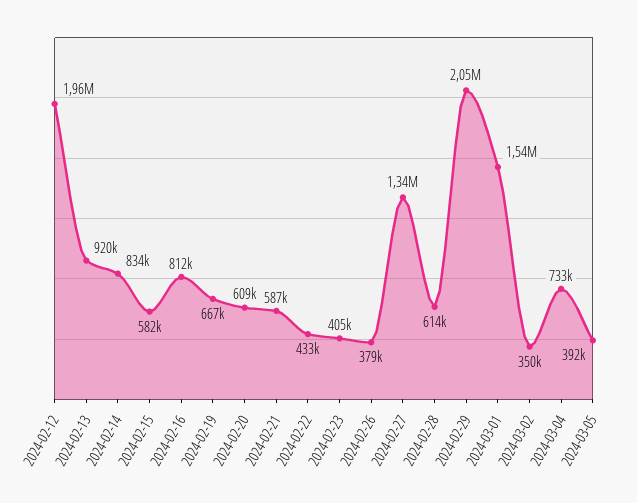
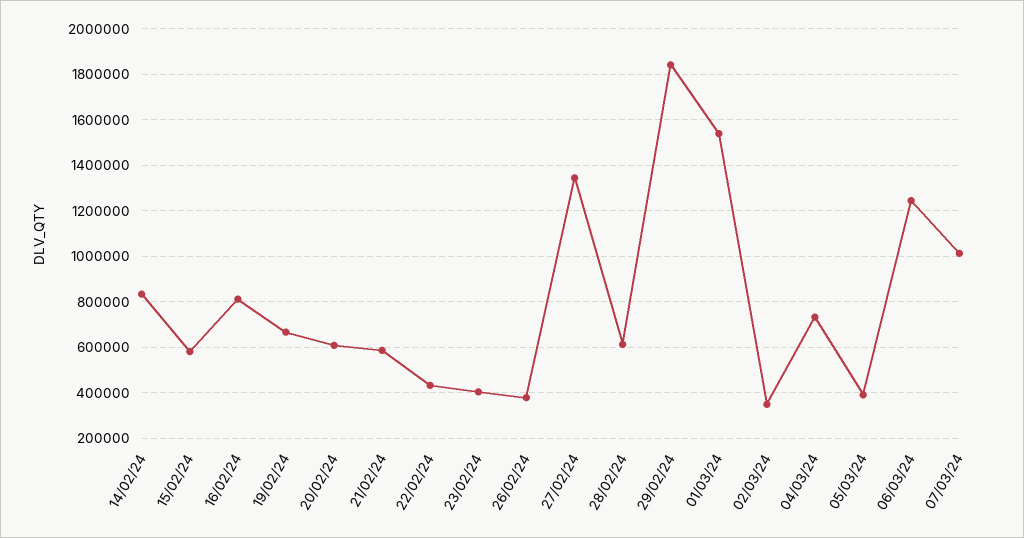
2024-02-12: 1960000 -> none
2024-02-13: 920000 -> none
2024-02-29: 2050000 -> 1850000
06/03/24: none -> 1250000
07/03/24: none -> 1000000

